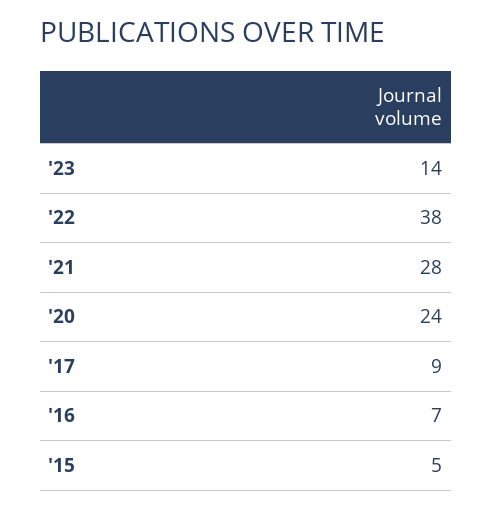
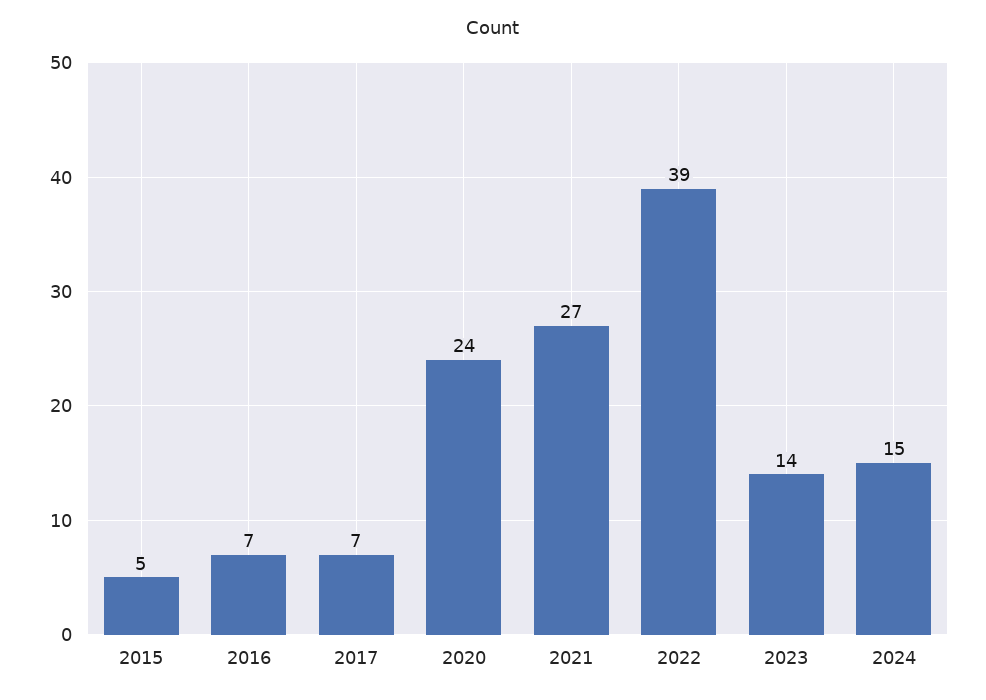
'22: 38 -> 39
'21: 28 -> 27
'17: 9 -> 7
2024: none -> 15

